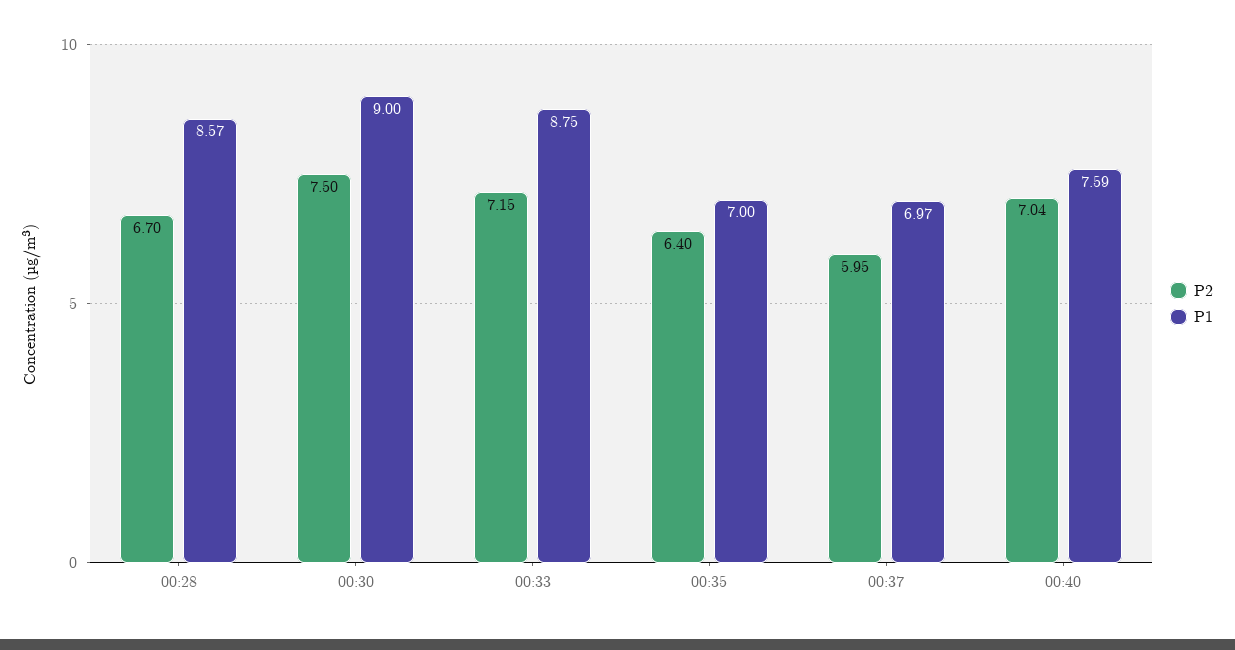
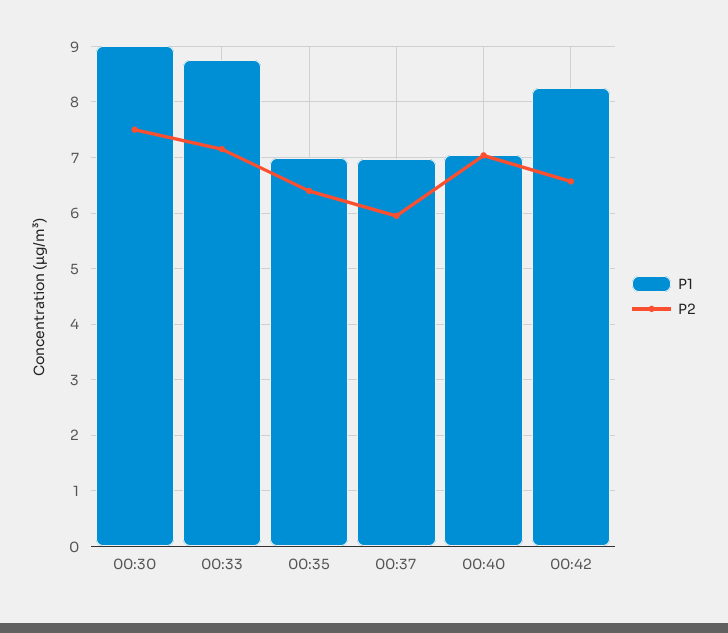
P2, 00:28: 6.7 -> none
P1, 00:28: 8.57 -> none
P1, 00:40: 7.59 -> 7
P1, 00:42: none -> 8.2
P2, 00:42: none -> 6.6

